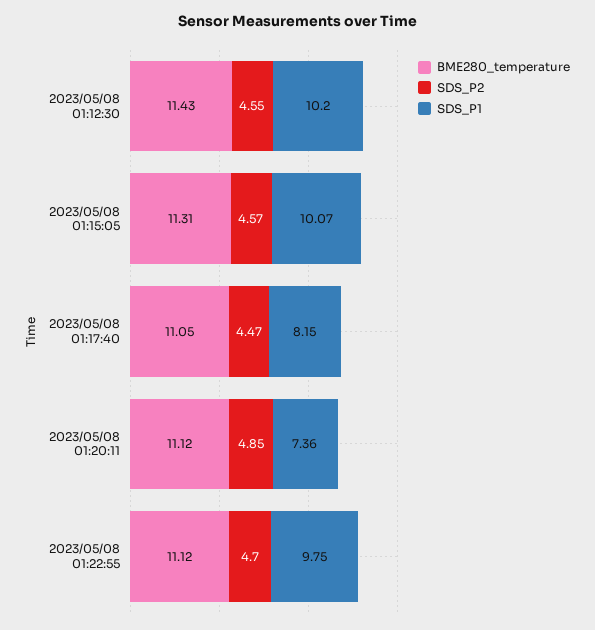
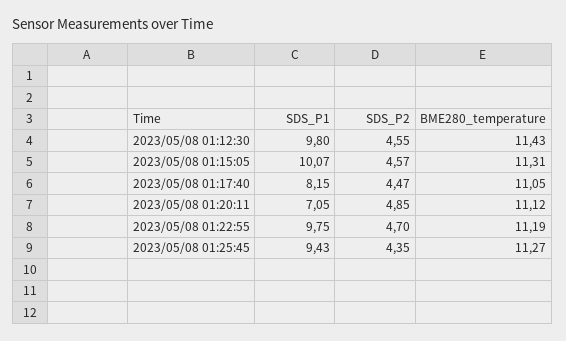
SDS_P1, 2023/05/08 01:12:30: 10.2 -> 9.8
SDS_P1, 2023/05/08 01:20:11: 7.36 -> 7.05
BME280_temperature, 2023/05/08 01:22:55: 11.12 -> 11.19
SDS_P1, 2023/05/08 01:25:45: none -> 9.43
SDS_P2, 2023/05/08 01:25:45: none -> 4.35
BME280_temperature, 2023/05/08 01:25:45: none -> 11.27

